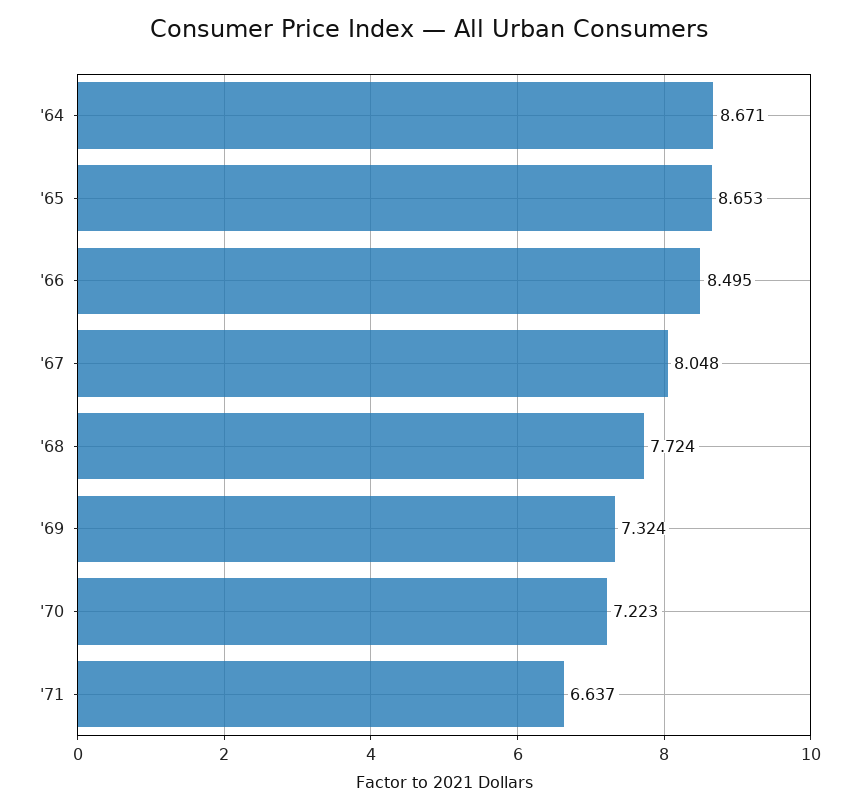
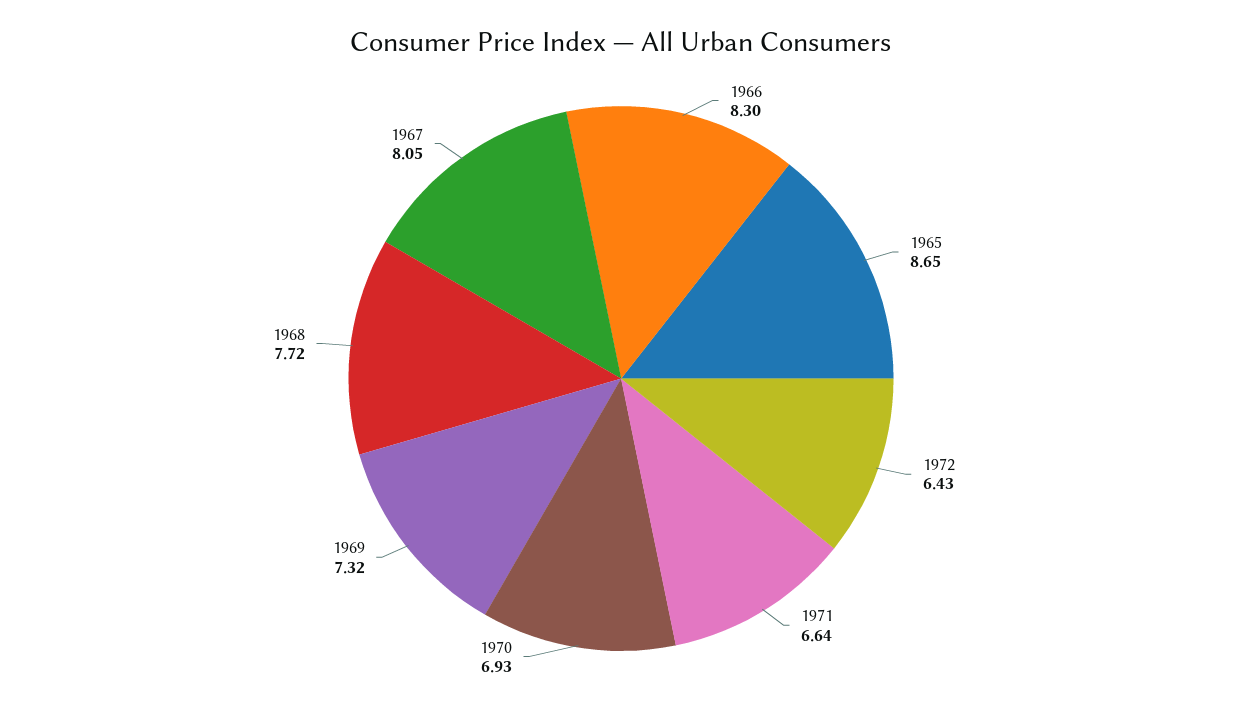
'64: 8.671 -> none
'66: 8.495 -> 8.3
'70: 7.223 -> 6.93
1972: none -> 6.43

